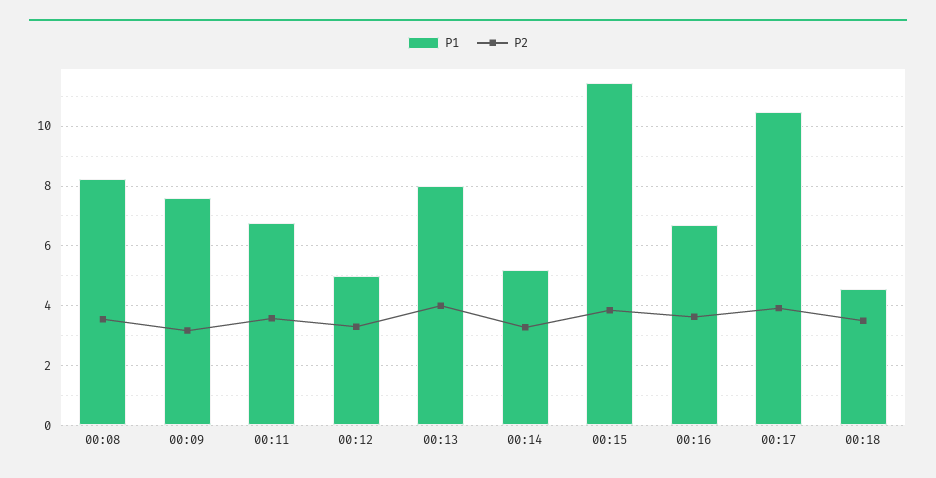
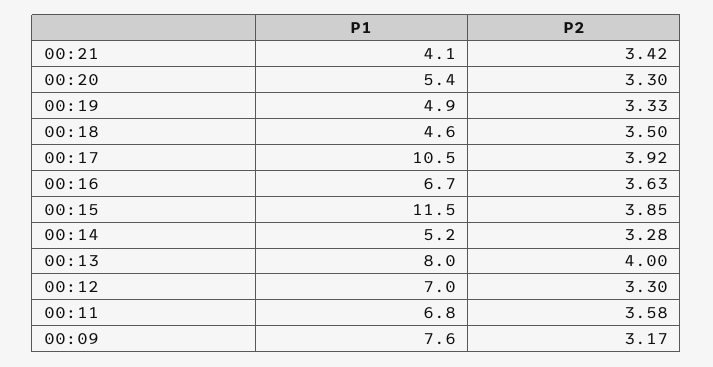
P1, 00:08: 8.25 -> none
P2, 00:08: 3.5 -> none
P1, 00:12: 5 -> 7
P1, 00:21: none -> 4.1
P2, 00:21: none -> 3.42
P1, 00:20: none -> 5.4
P2, 00:20: none -> 3.3
P1, 00:19: none -> 4.9
P2, 00:19: none -> 3.33

